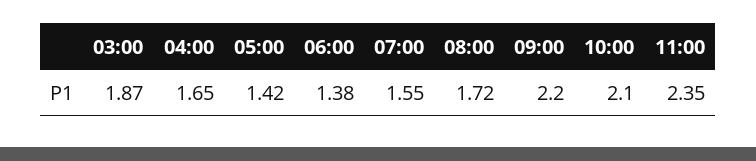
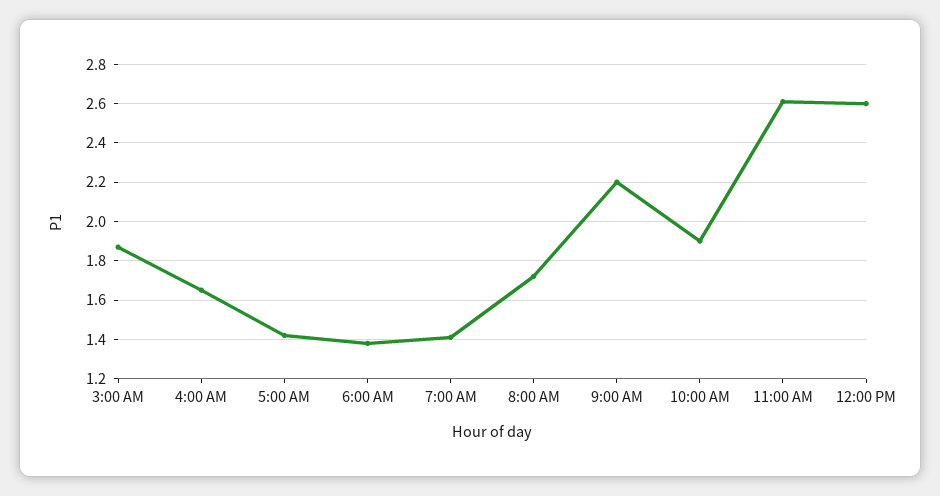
07:00: 1.55 -> 1.4
10:00: 2.1 -> 1.9
11:00: 2.35 -> 2.6
12:00 PM: none -> 2.6

